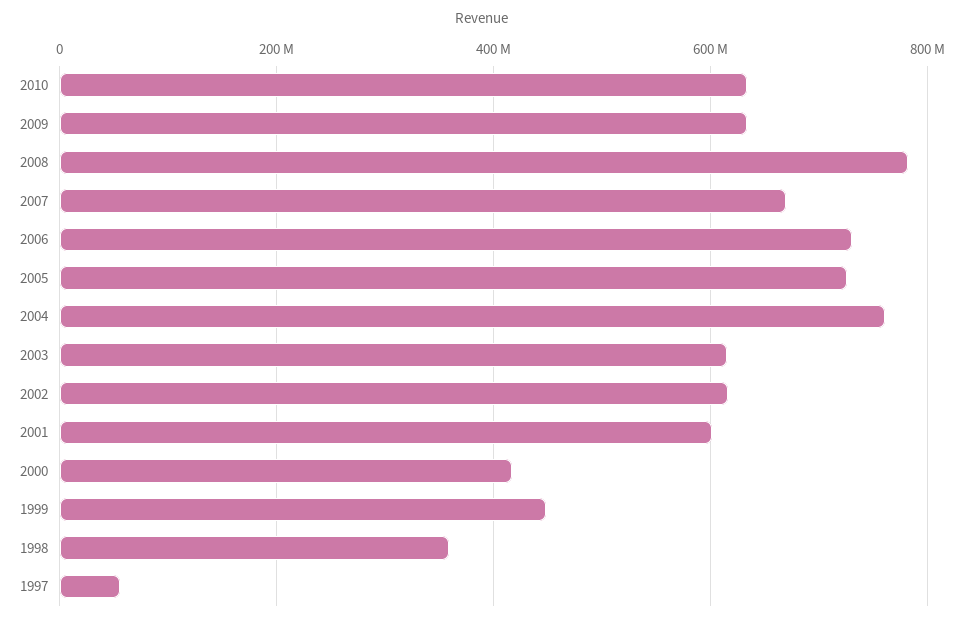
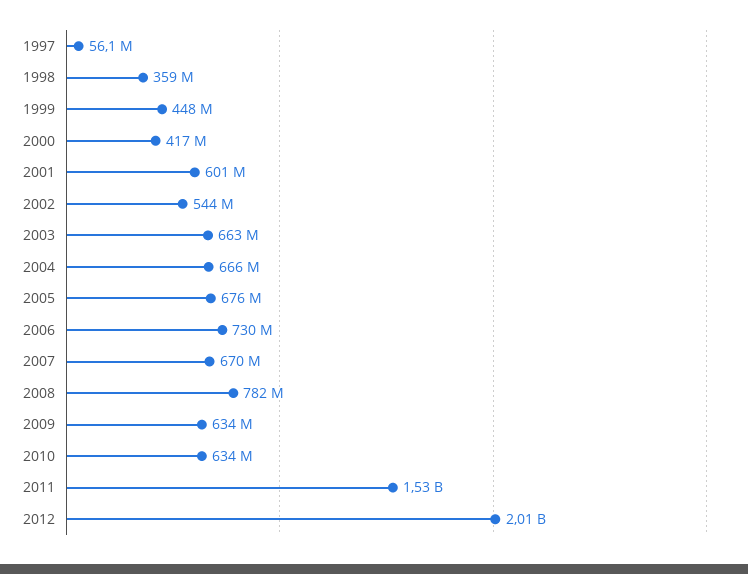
2005: 720000000 -> 676000000
2004: 760000000 -> 666000000
2003: 620000000 -> 663000000
2002: 620000000 -> 544000000
2011: none -> 1530000000
2012: none -> 2010000000

